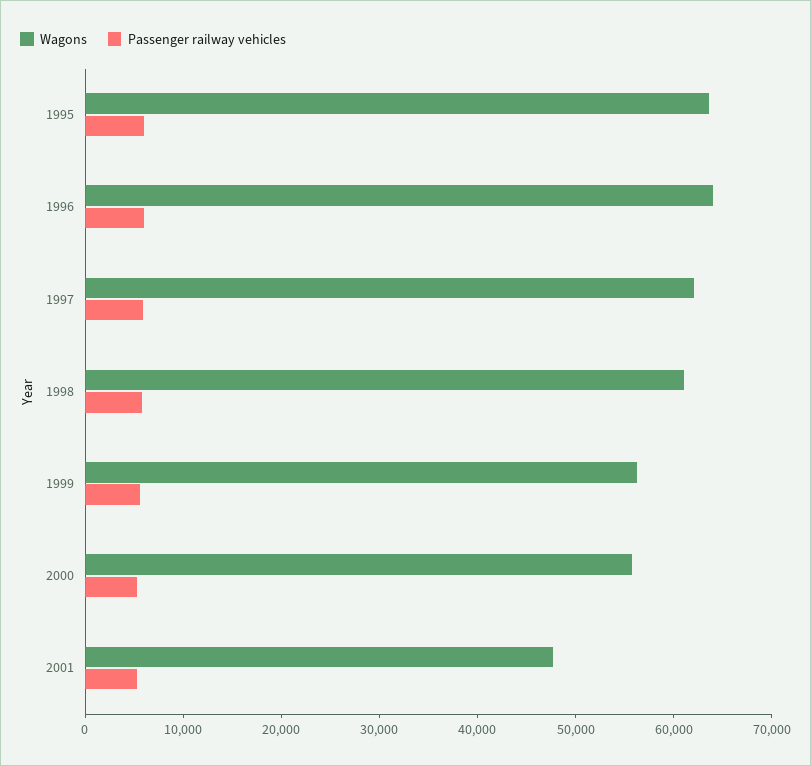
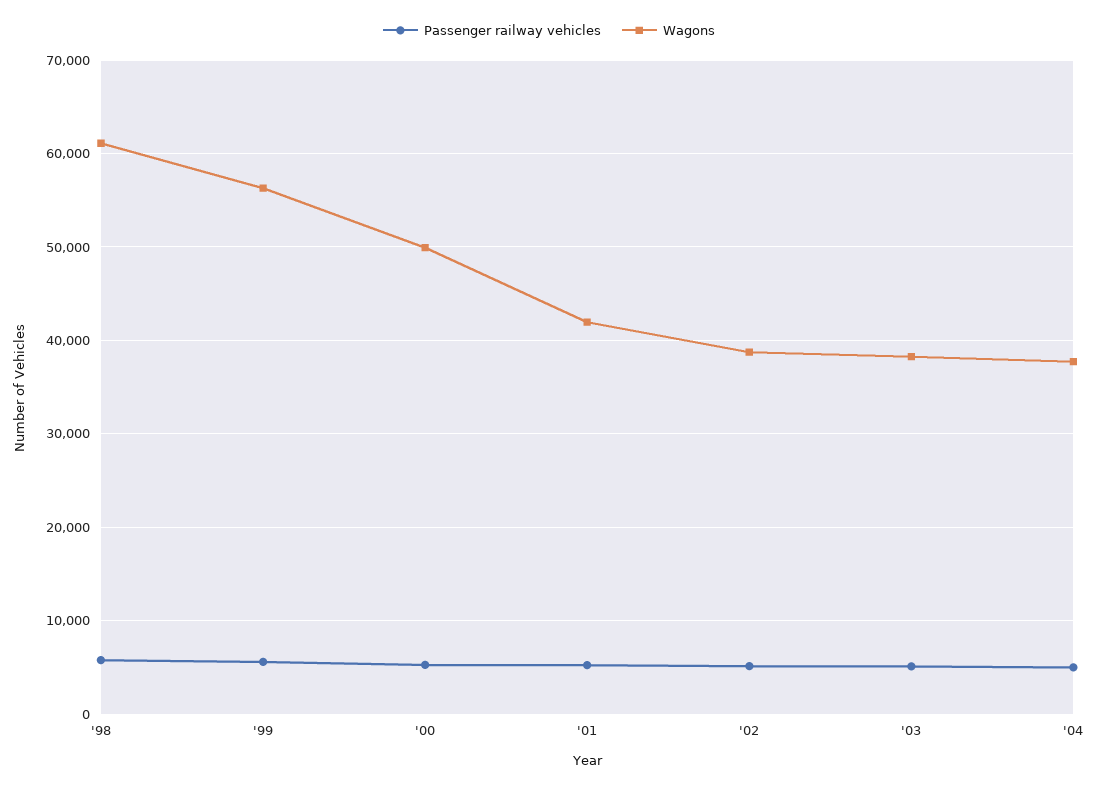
Wagons, 1995: 64000 -> none
Passenger railway vehicles, 1995: 6000 -> none
Wagons, 1996: 64000 -> none
Passenger railway vehicles, 1996: 6000 -> none
Wagons, 1997: 62000 -> none
Passenger railway vehicles, 1997: 6000 -> none
Wagons, 2000: 56000 -> 50000
Wagons, 2001: 48000 -> 42000
Passenger railway vehicles, '02: none -> 5000
Wagons, '02: none -> 39000
Passenger railway vehicles, '03: none -> 5000
Wagons, '03: none -> 38000
Passenger railway vehicles, '04: none -> 5000
Wagons, '04: none -> 38000

